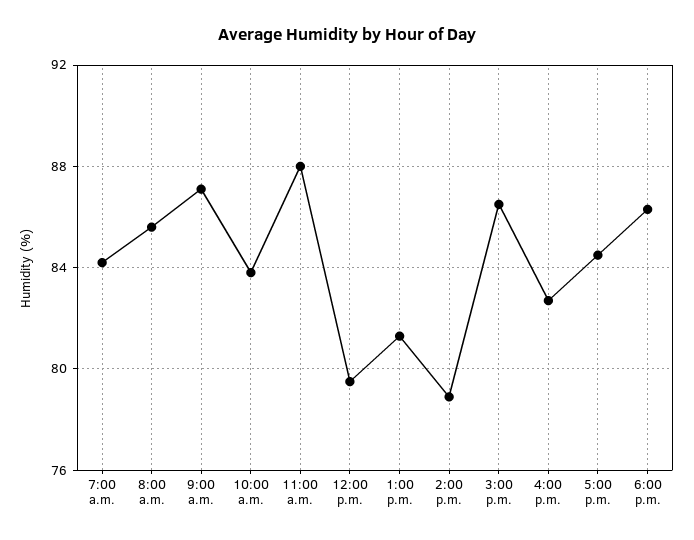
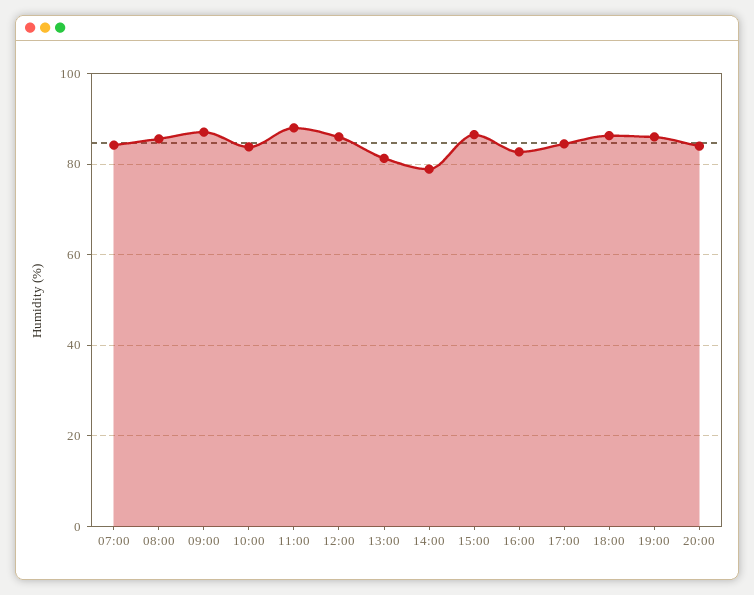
12:00 p.m.: 79.5 -> 86
19:00: none -> 86
20:00: none -> 84

